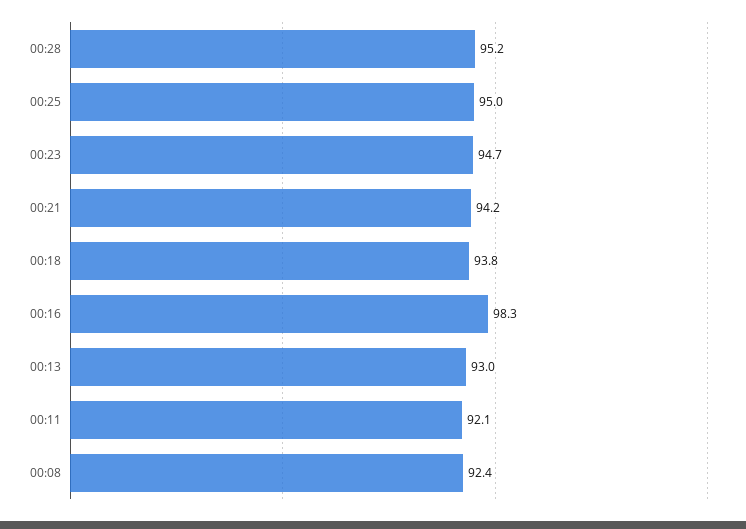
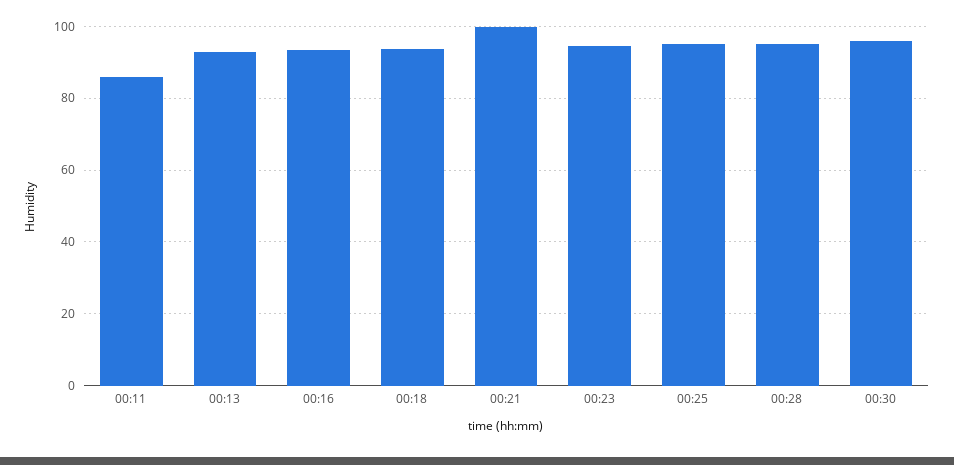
00:21: 94.2 -> 100
00:16: 98.3 -> 94
00:11: 92.1 -> 86
00:08: 92.4 -> none
00:30: none -> 96

